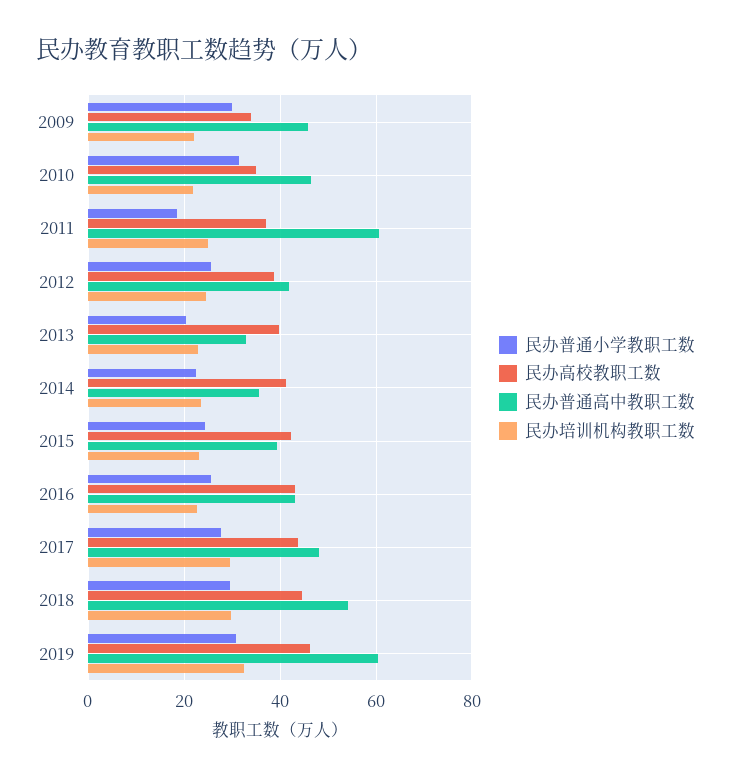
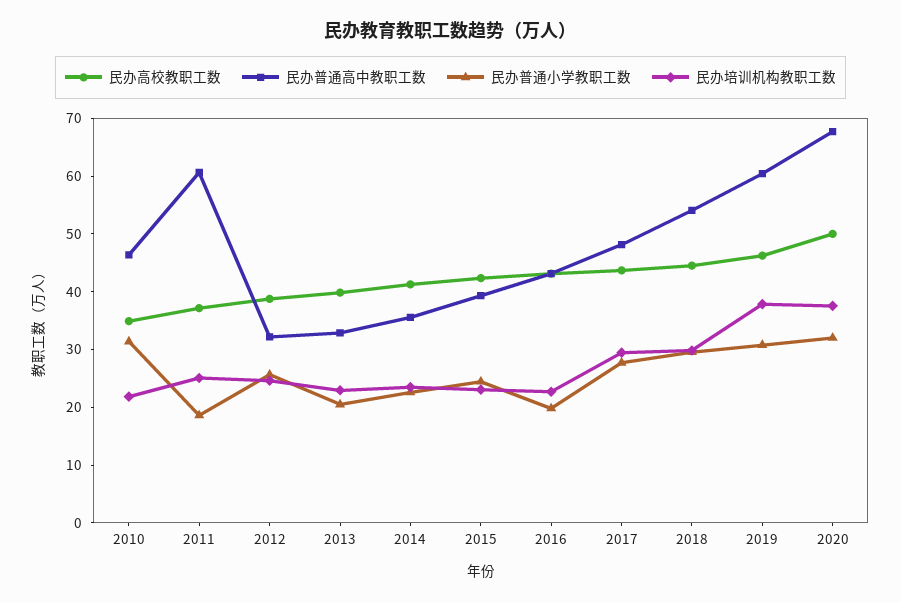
民办普通小学教职工数, 2009: 30 -> none
民办高校教职工数, 2009: 34 -> none
民办普通高中教职工数, 2009: 46 -> none
民办培训机构教职工数, 2009: 22 -> none
民办普通高中教职工数, 2012: 42 -> 32
民办普通小学教职工数, 2016: 26 -> 20
民办培训机构教职工数, 2019: 32 -> 38
民办高校教职工数, 2020: none -> 50
民办普通高中教职工数, 2020: none -> 68
民办普通小学教职工数, 2020: none -> 32
民办培训机构教职工数, 2020: none -> 38

